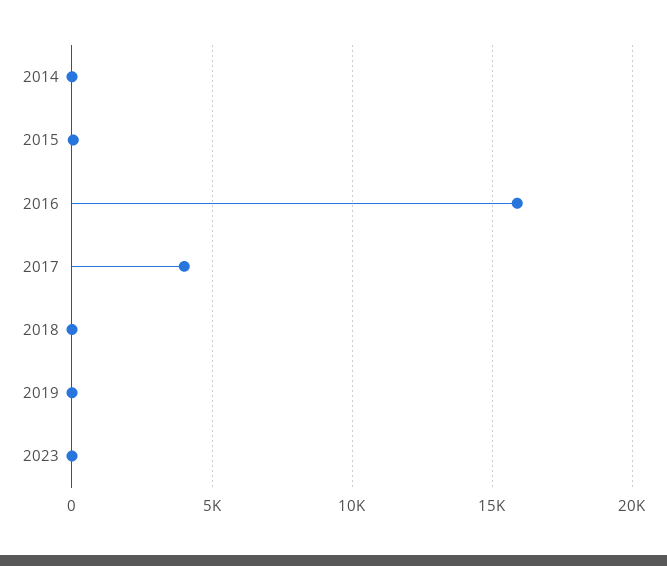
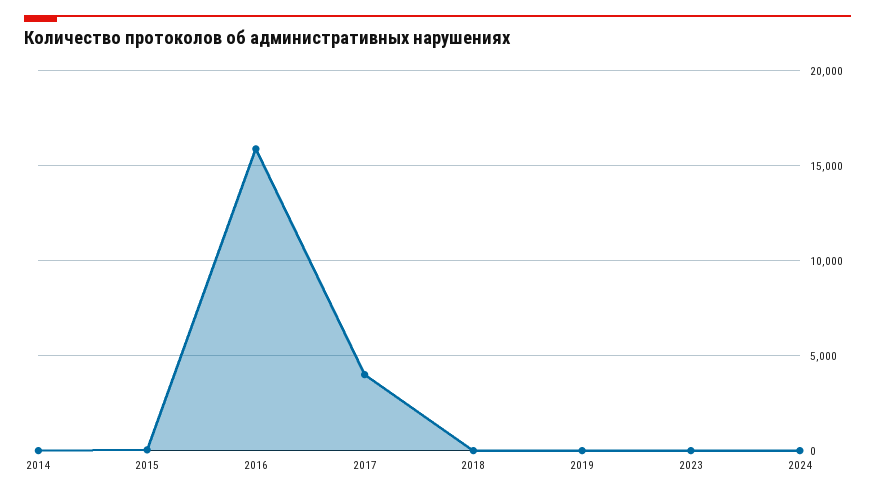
2024: none -> 0

